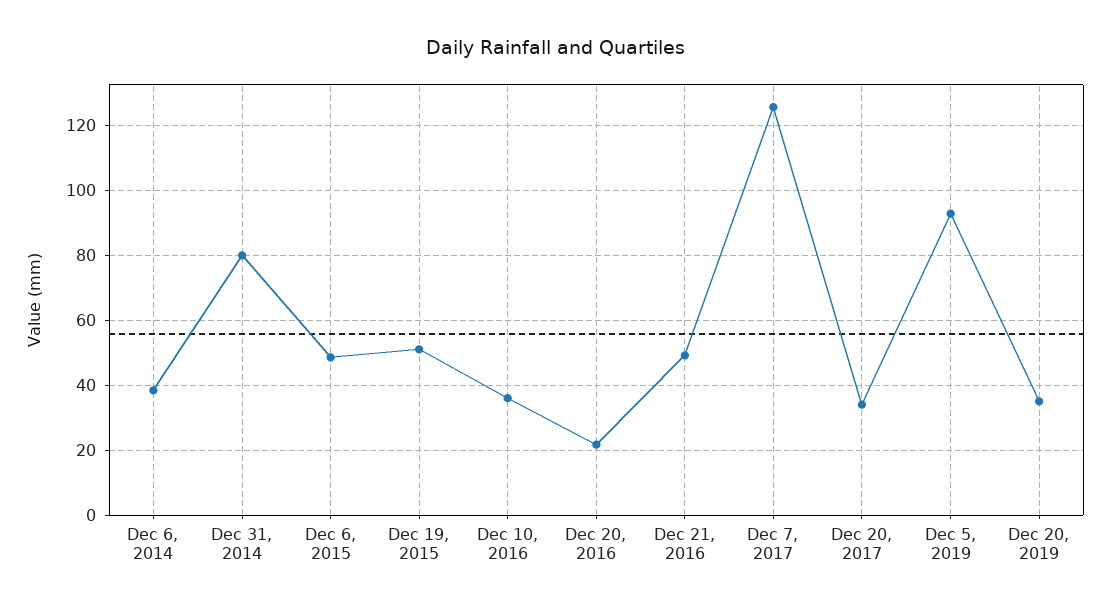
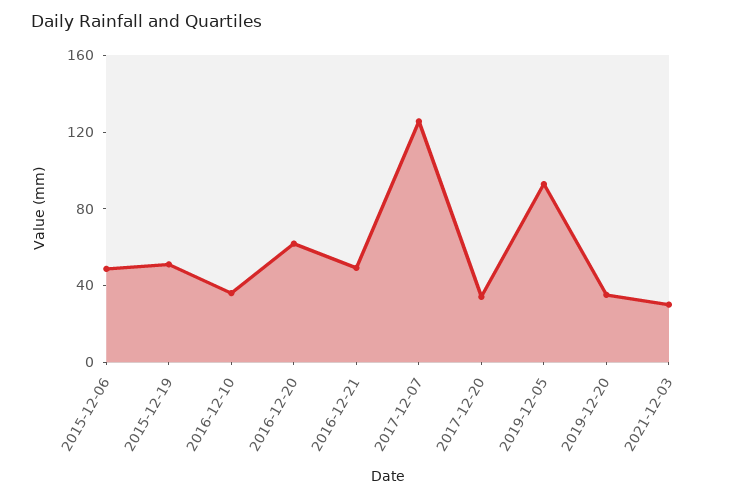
Dec 6, 2014: 38 -> none
Dec 31, 2014: 80 -> none
Dec 20, 2016: 22 -> 60
2021-12-03: none -> 30

